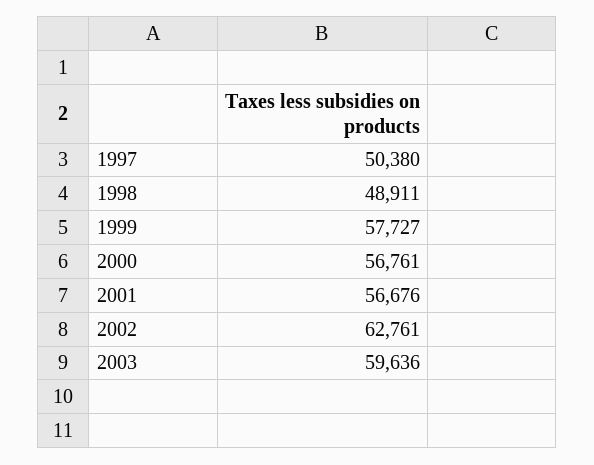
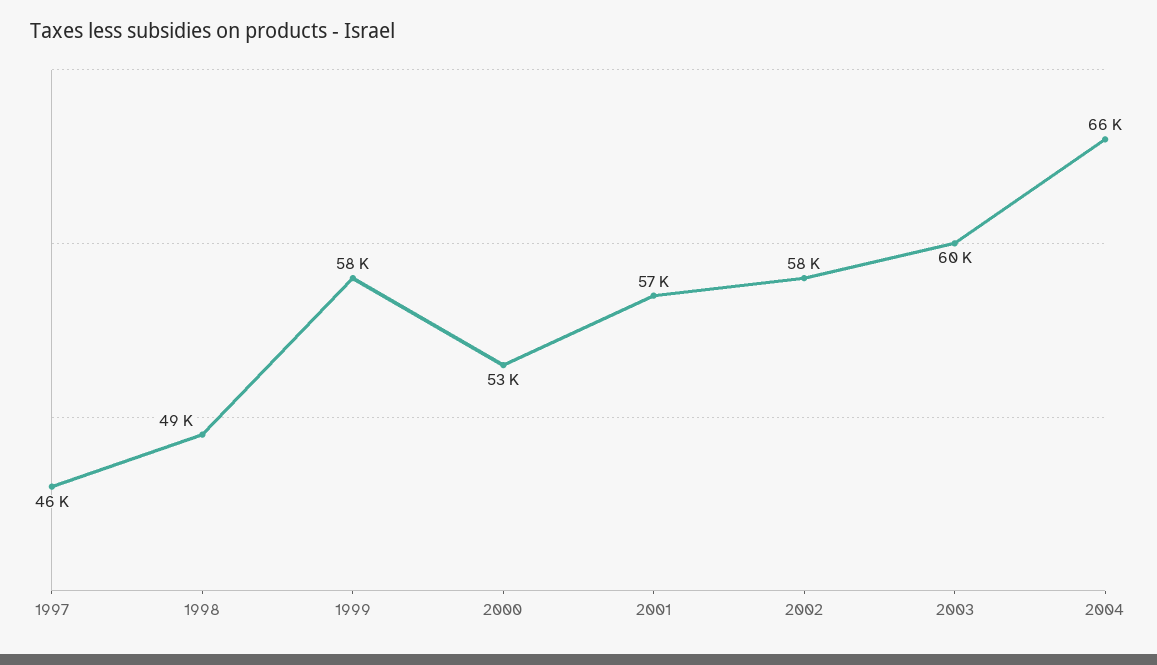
1997: 50380 -> 46000
2000: 56761 -> 53000
2002: 62761 -> 58000
2004: none -> 66000

